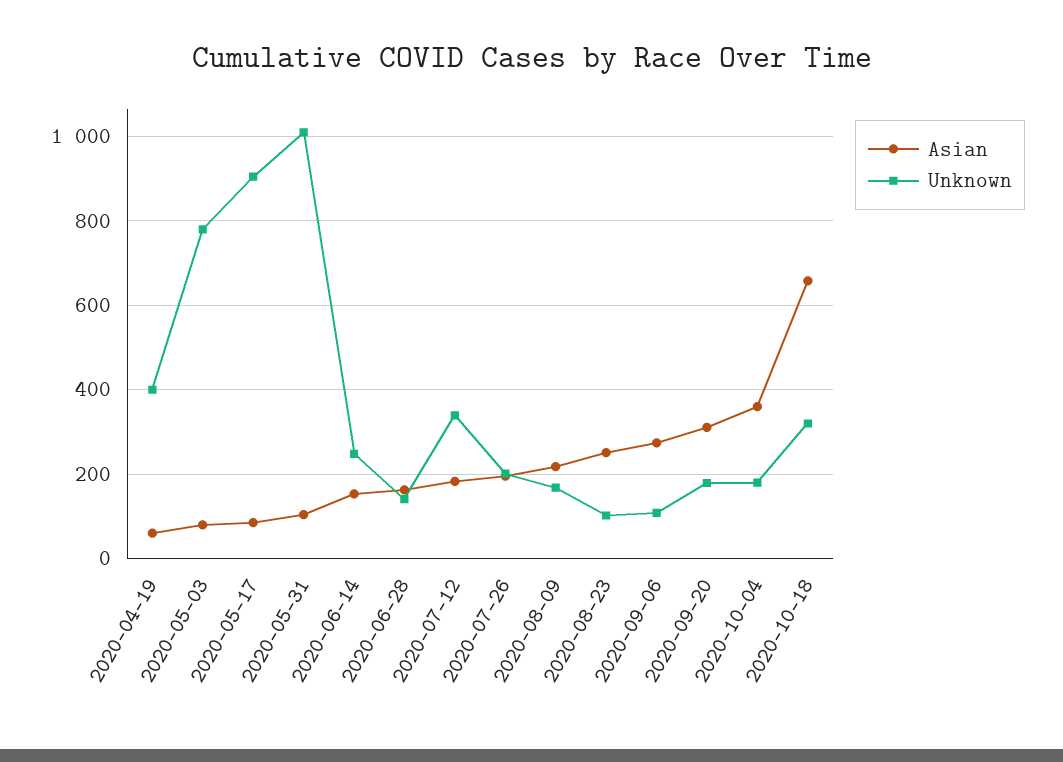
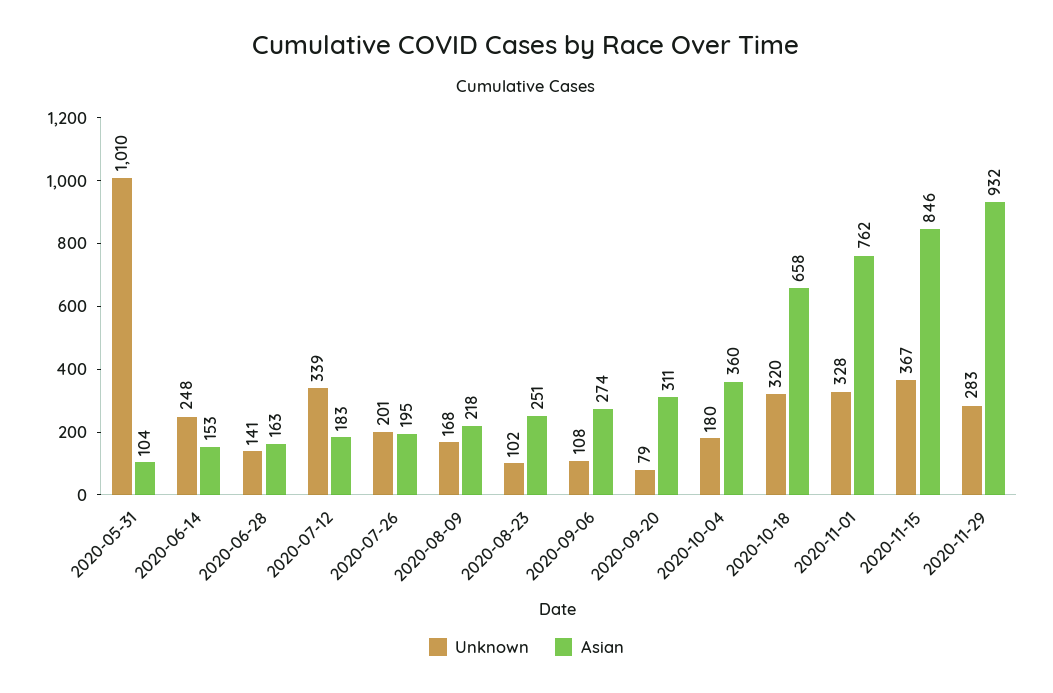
Asian, 2020-04-19: 60 -> none
Unknown, 2020-04-19: 400 -> none
Asian, 2020-05-03: 80 -> none
Unknown, 2020-05-03: 780 -> none
Asian, 2020-05-17: 80 -> none
Unknown, 2020-05-17: 900 -> none
Unknown, 2020-09-20: 180 -> 79
Unknown, 2020-11-01: none -> 328
Asian, 2020-11-01: none -> 762
Unknown, 2020-11-15: none -> 367
Asian, 2020-11-15: none -> 846
Unknown, 2020-11-29: none -> 283
Asian, 2020-11-29: none -> 932

